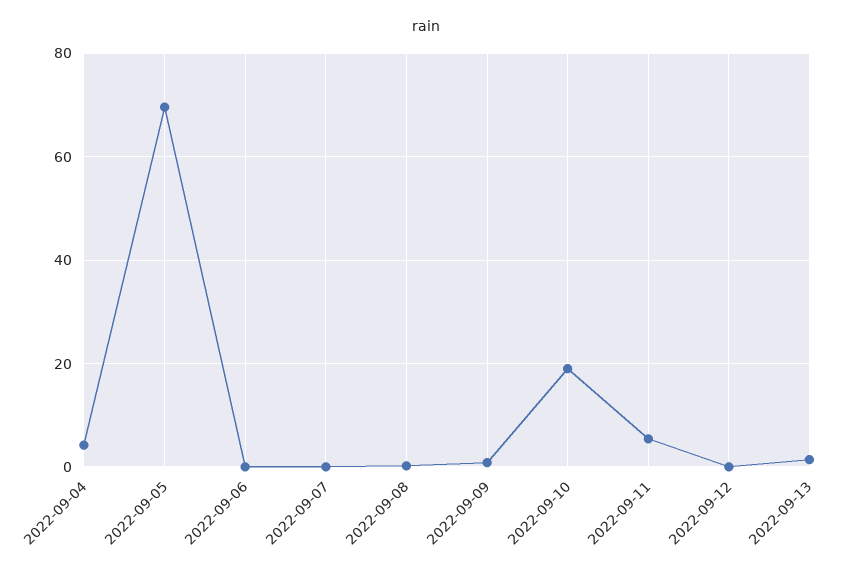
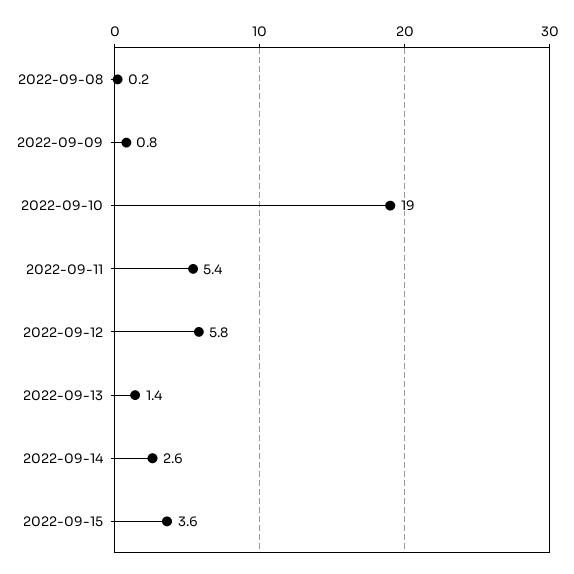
2022-09-04: 4 -> none
2022-09-05: 70 -> none
2022-09-06: 0 -> none
2022-09-07: 0 -> none
2022-09-12: 0 -> 5.8
2022-09-14: none -> 2.6
2022-09-15: none -> 3.6

